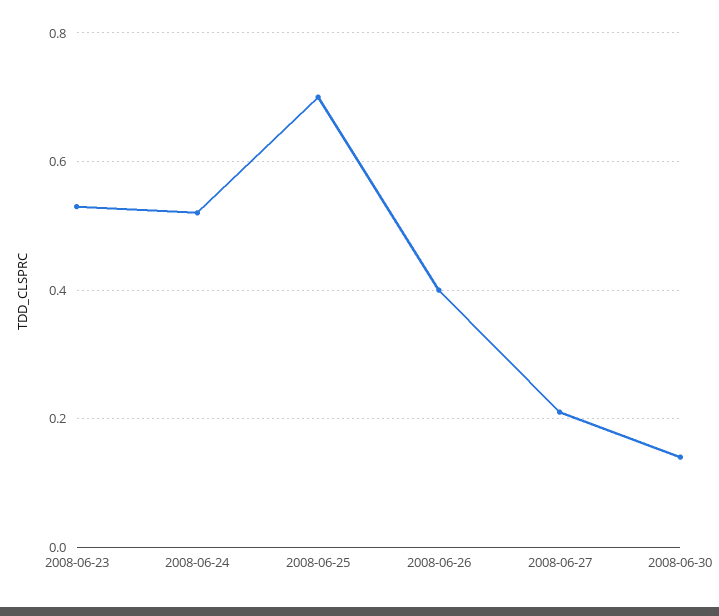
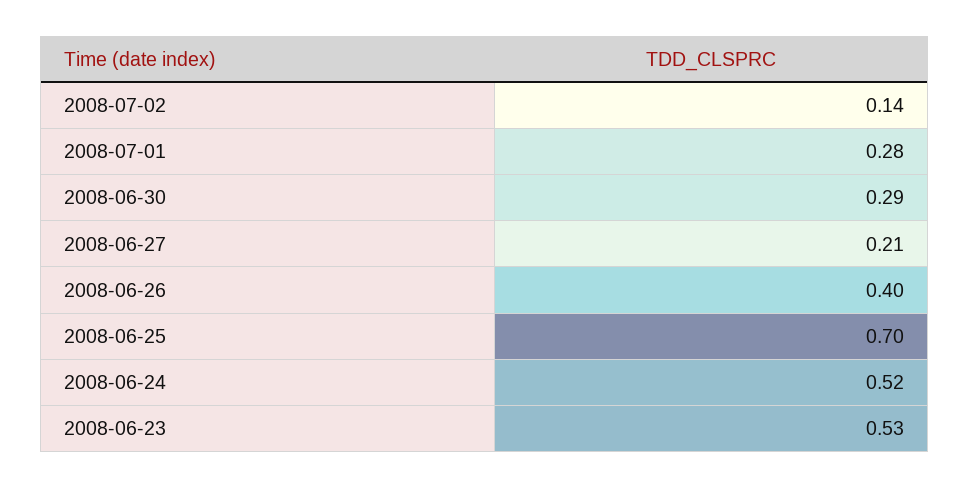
2008-06-30: 0.15 -> 0.29
2008-07-02: none -> 0.14
2008-07-01: none -> 0.28

